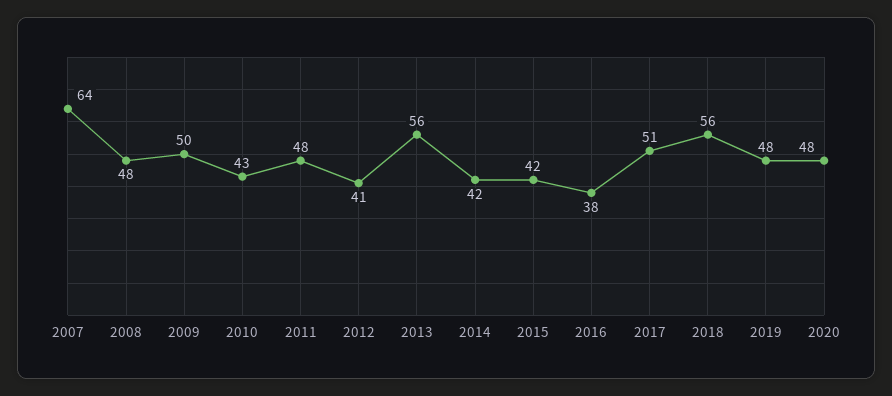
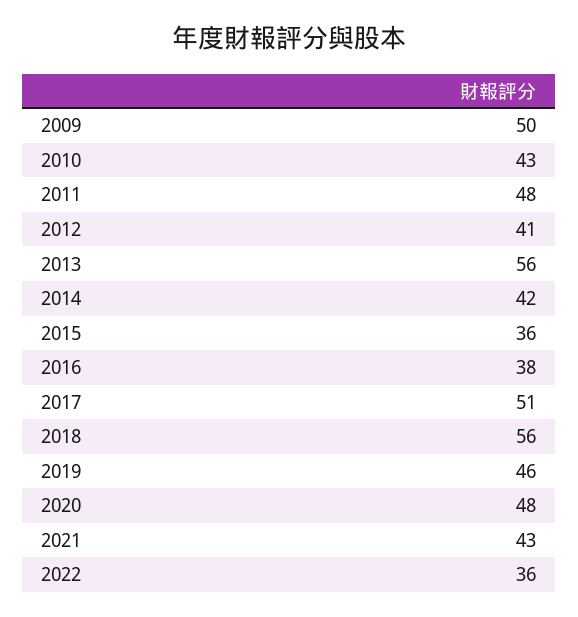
2007: 64 -> none
2008: 48 -> none
2015: 42 -> 36
2019: 48 -> 46
2021: none -> 43
2022: none -> 36

